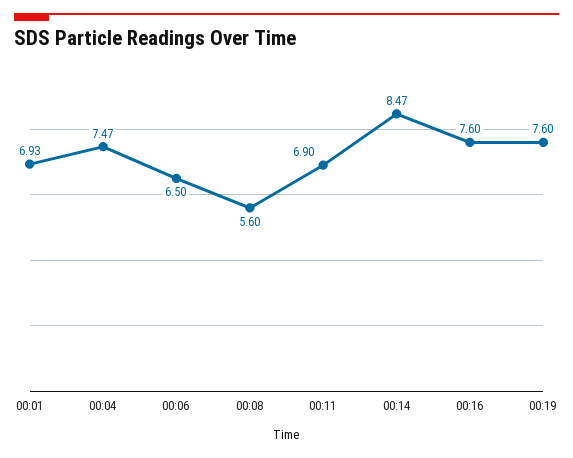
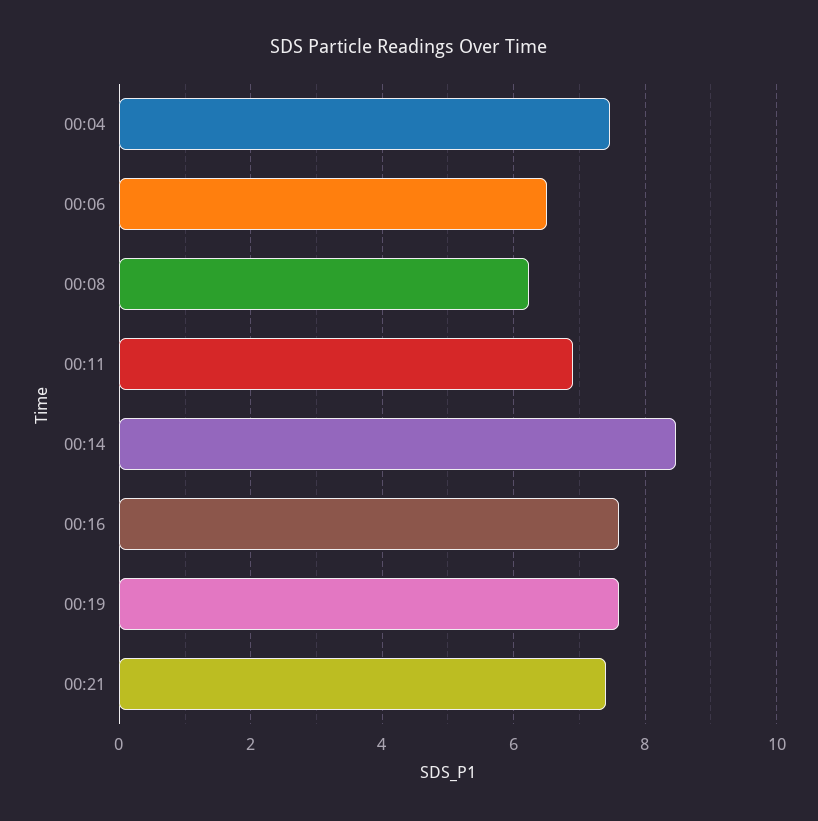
00:01: 6.93 -> none
00:08: 5.6 -> 6.2
00:21: none -> 7.4

